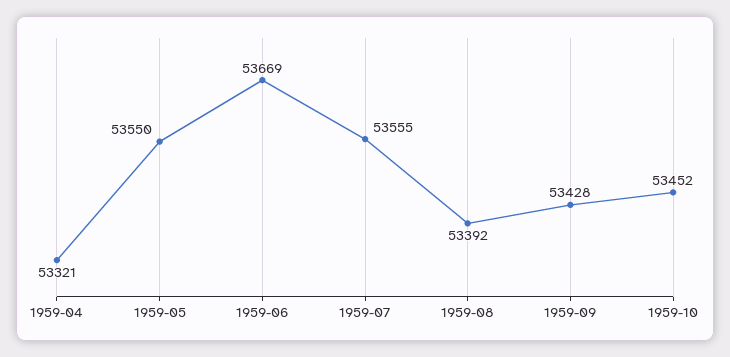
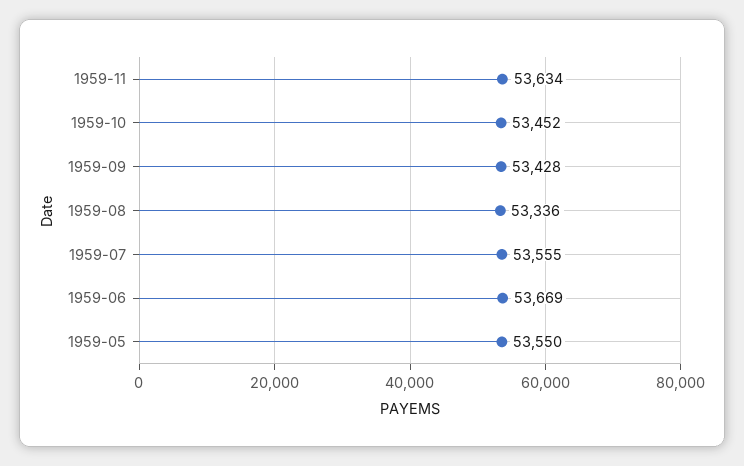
1959-04: 53321 -> none
1959-08: 53392 -> 53336
1959-11: none -> 53634

